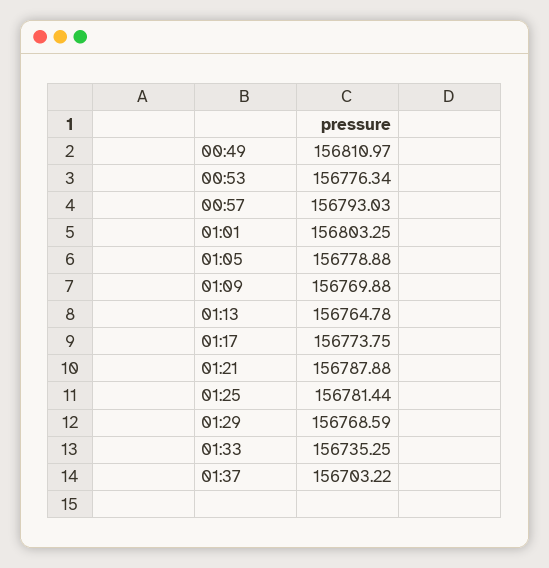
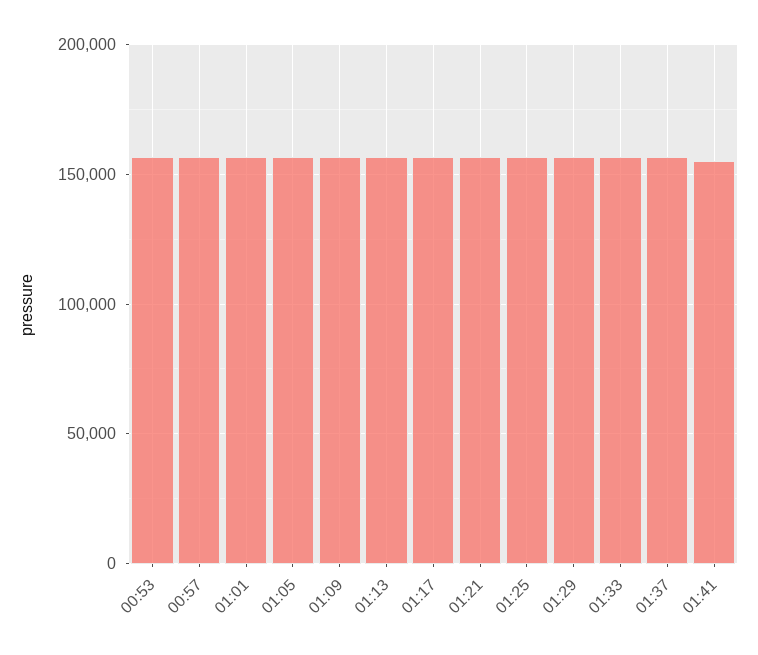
00:49: 156810.97 -> none
01:41: none -> 155000

